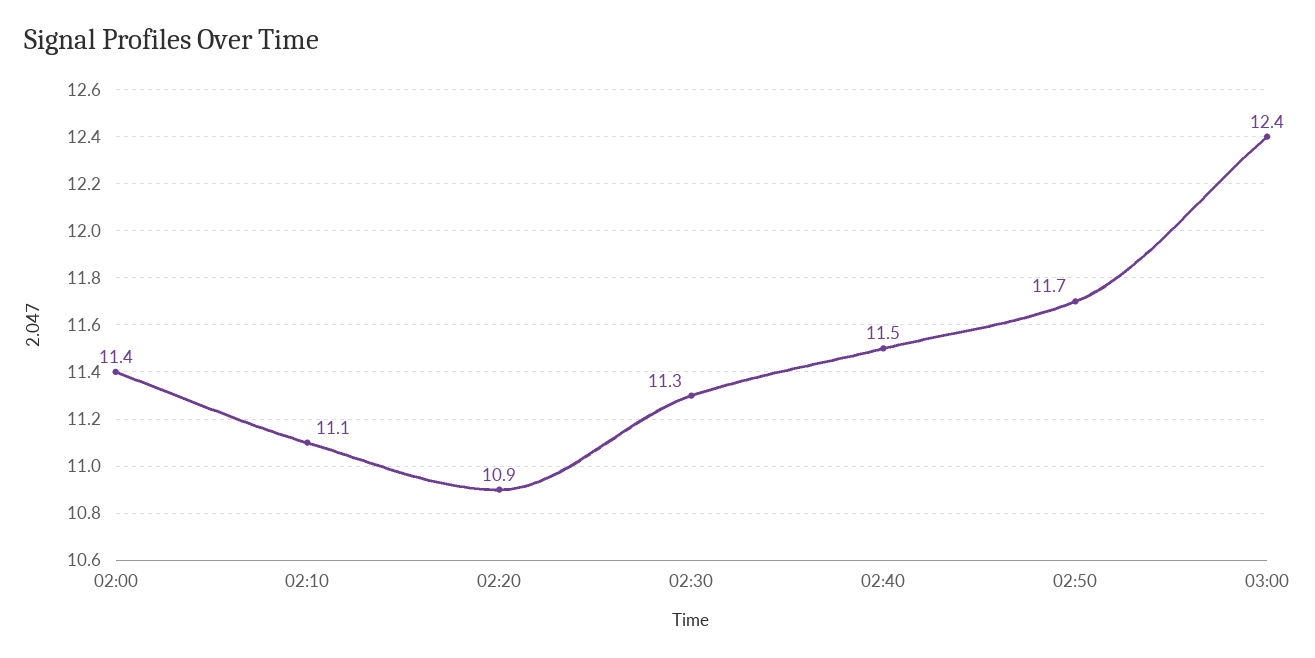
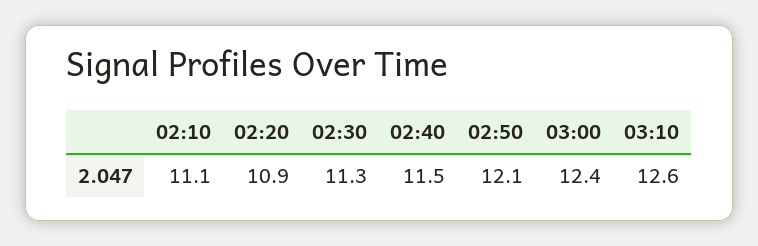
02:00: 11.4 -> none
02:50: 11.7 -> 12.1
03:10: none -> 12.6

